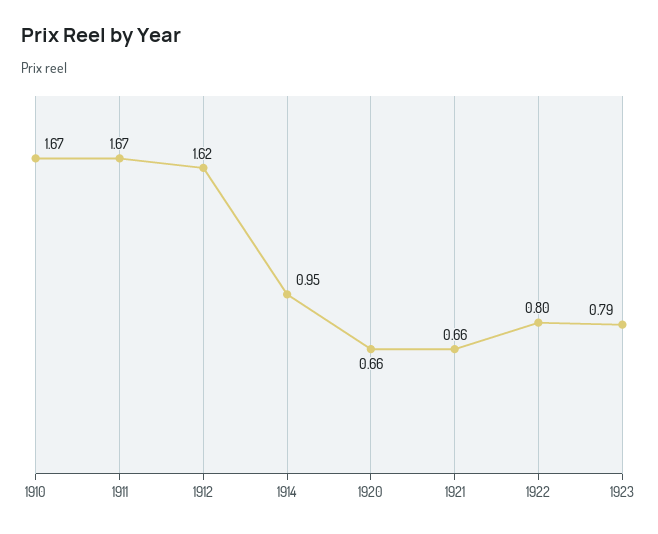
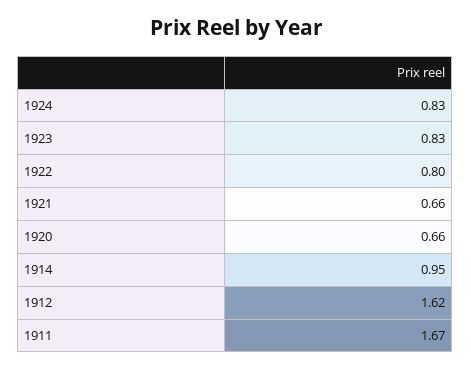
1910: 1.67 -> none
1923: 0.79 -> 0.83
1924: none -> 0.83

